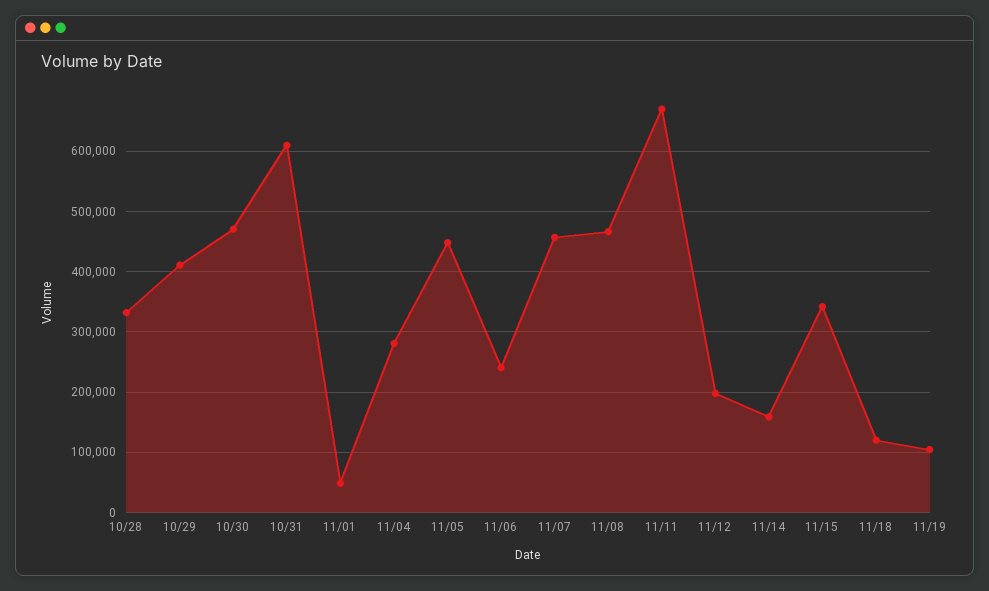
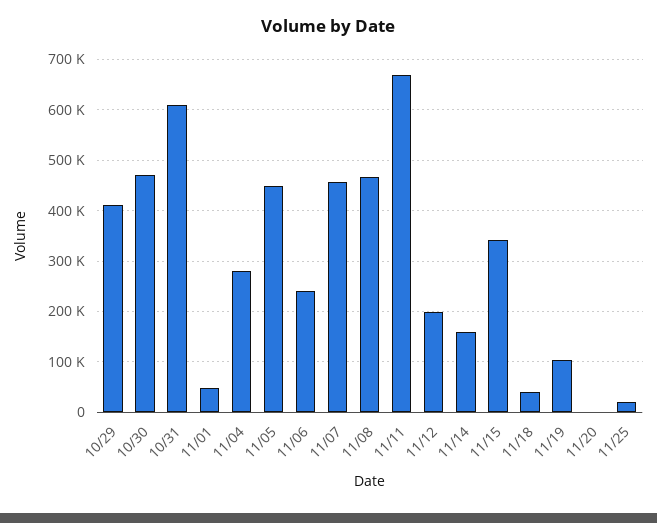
10/28: 330000 -> none
11/18: 120000 -> 40000
11/20: none -> 0
11/25: none -> 20000

